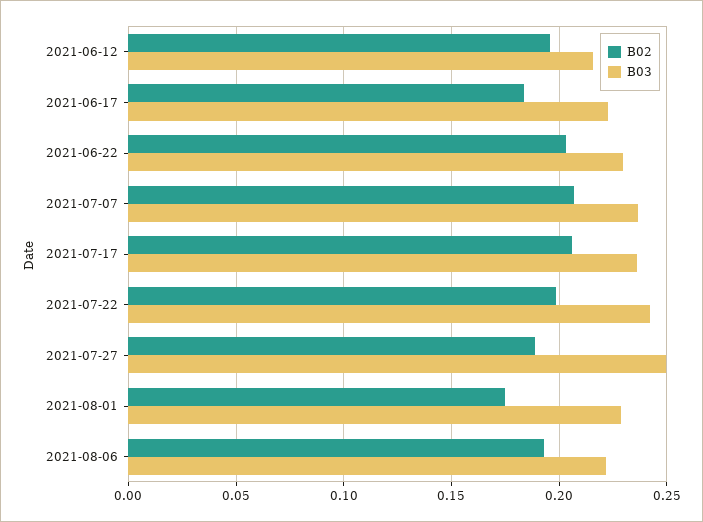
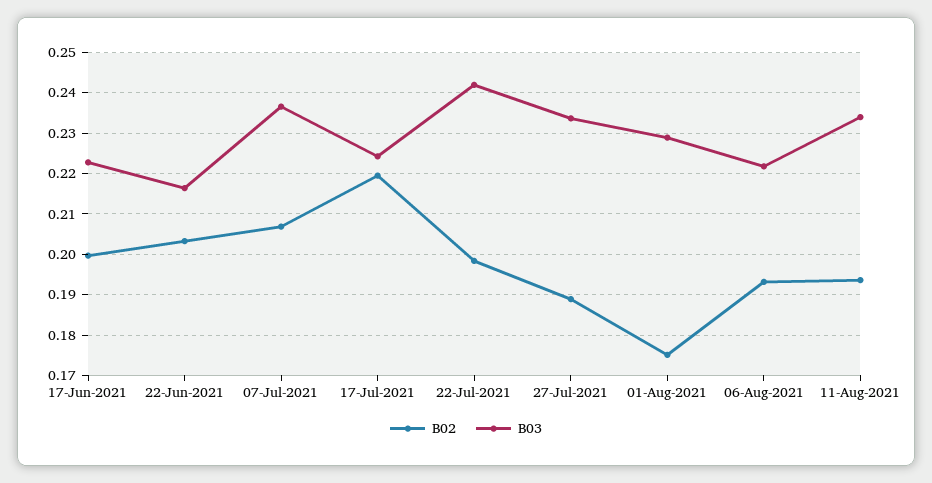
B02, 2021-06-12: 0.195 -> none
B03, 2021-06-12: 0.215 -> none
B02, 2021-06-17: 0.185 -> 0.2
B03, 2021-06-22: 0.23 -> 0.216
B02, 2021-07-17: 0.205 -> 0.22
B03, 2021-07-17: 0.235 -> 0.224
B03, 2021-07-27: 0.25 -> 0.234
B02, 11-Aug-2021: none -> 0.194
B03, 11-Aug-2021: none -> 0.234

